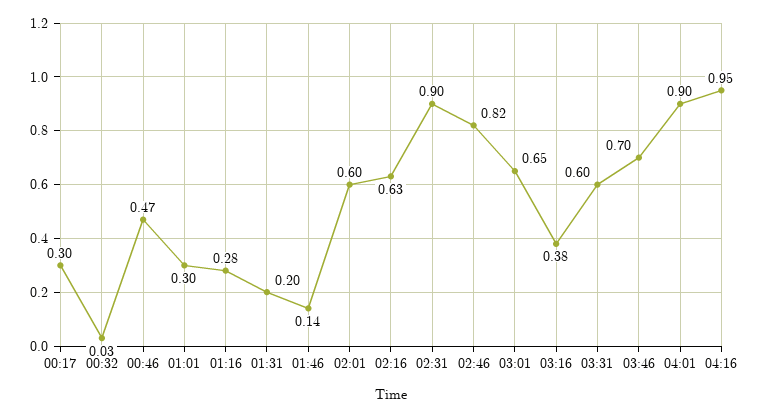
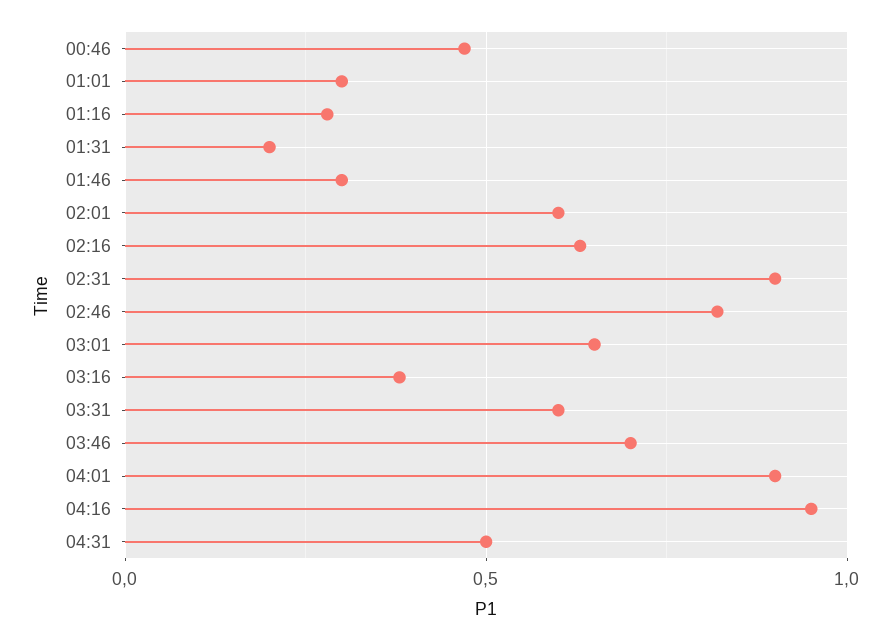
00:17: 0.3 -> none
00:32: 0.03 -> none
01:46: 0.14 -> 0.3
04:31: none -> 0.5

